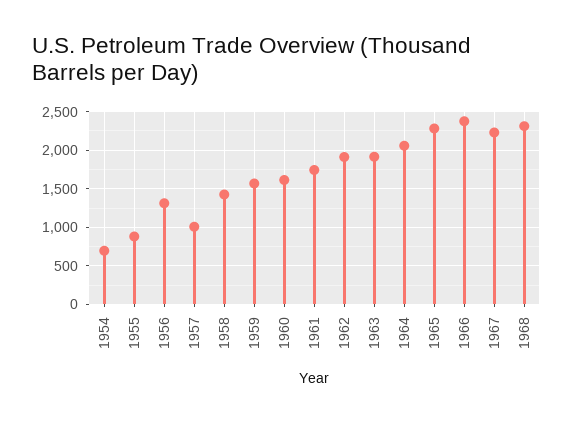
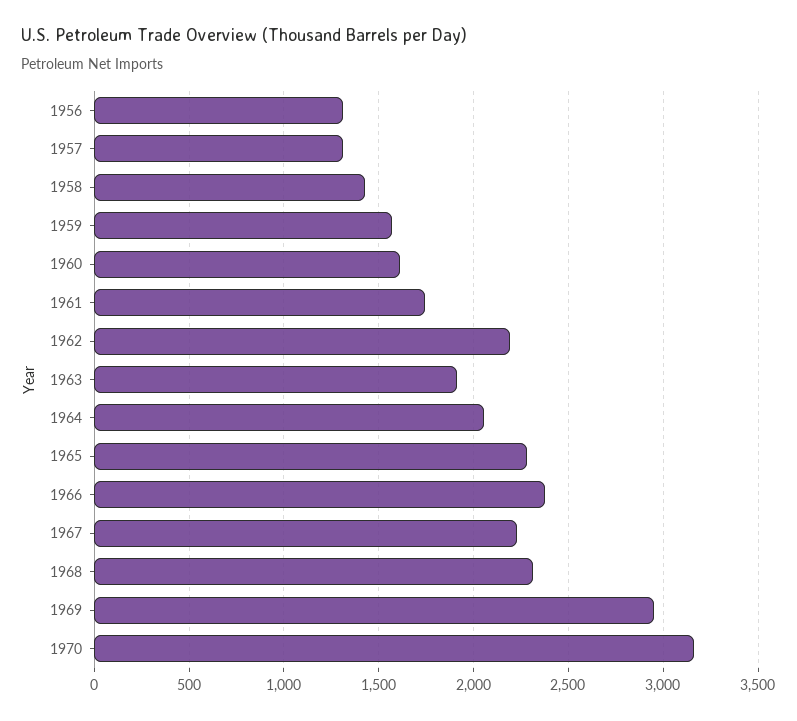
1954: 700 -> none
1955: 900 -> none
1957: 1000 -> 1300
1962: 1900 -> 2200
1969: none -> 2950
1970: none -> 3150

